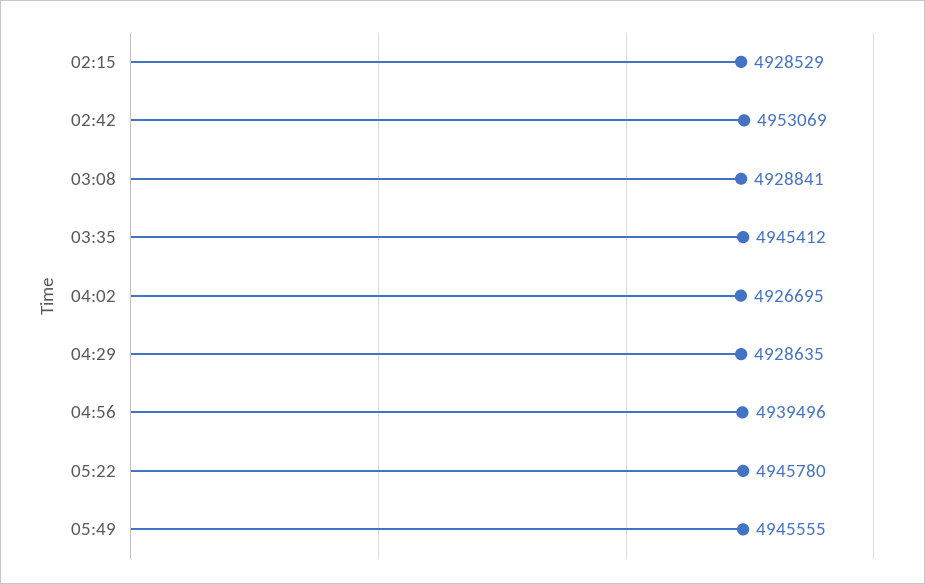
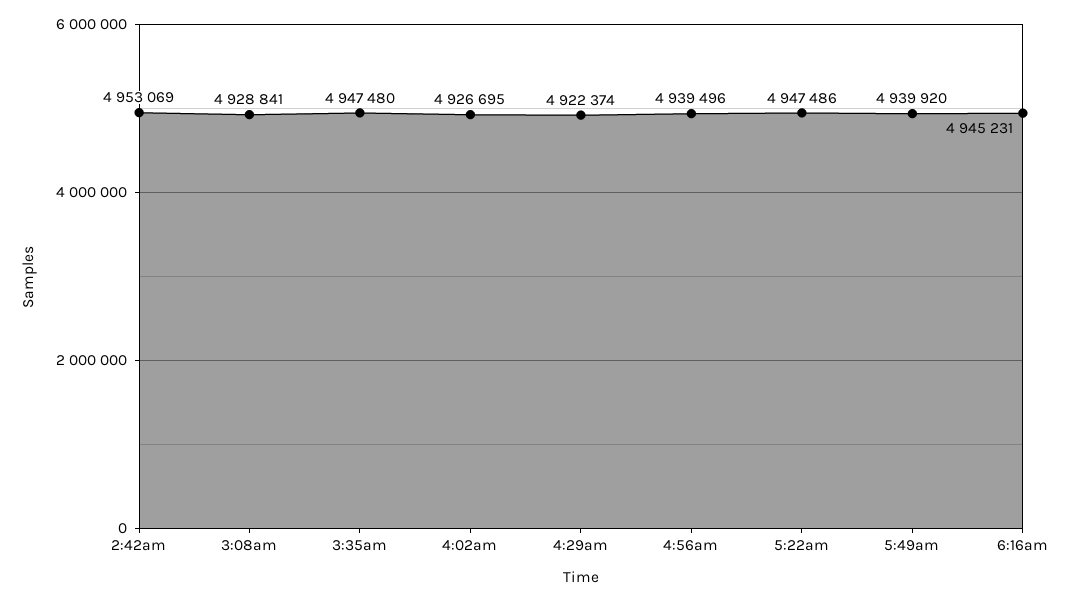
02:15: 4928529 -> none
03:35: 4945412 -> 4947480
04:29: 4928635 -> 4922374
05:22: 4945780 -> 4947486
05:49: 4945555 -> 4939920
6:16am: none -> 4945231

